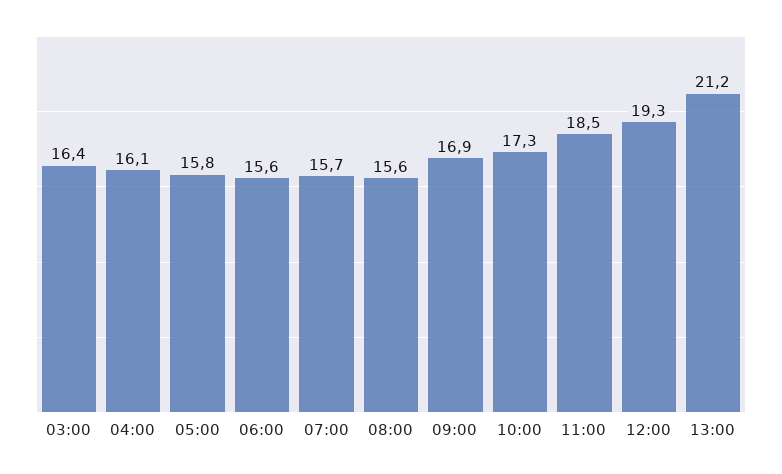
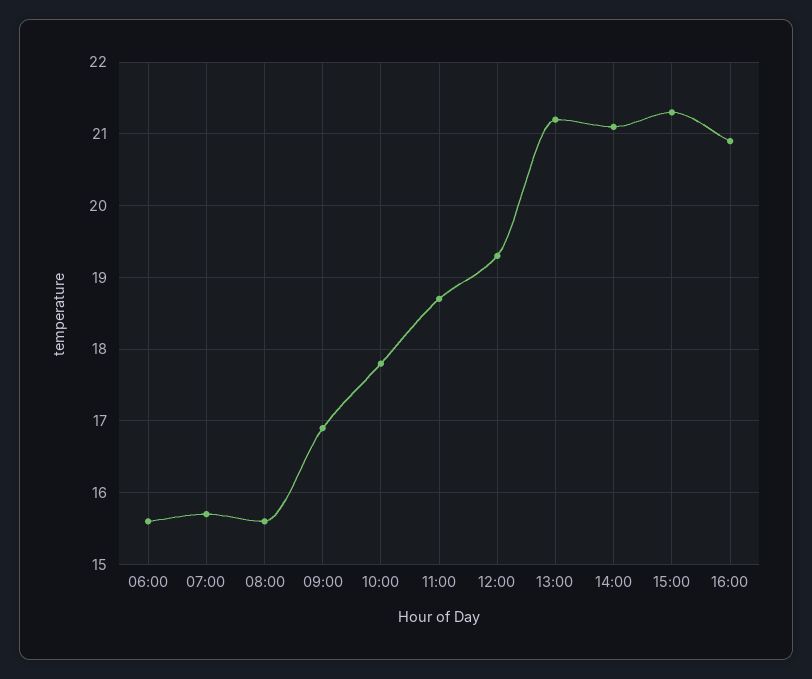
03:00: 16.4 -> none
04:00: 16.1 -> none
05:00: 15.8 -> none
10:00: 17.3 -> 17.8
11:00: 18.5 -> 18.7
14:00: none -> 21.1
15:00: none -> 21.3
16:00: none -> 20.9

